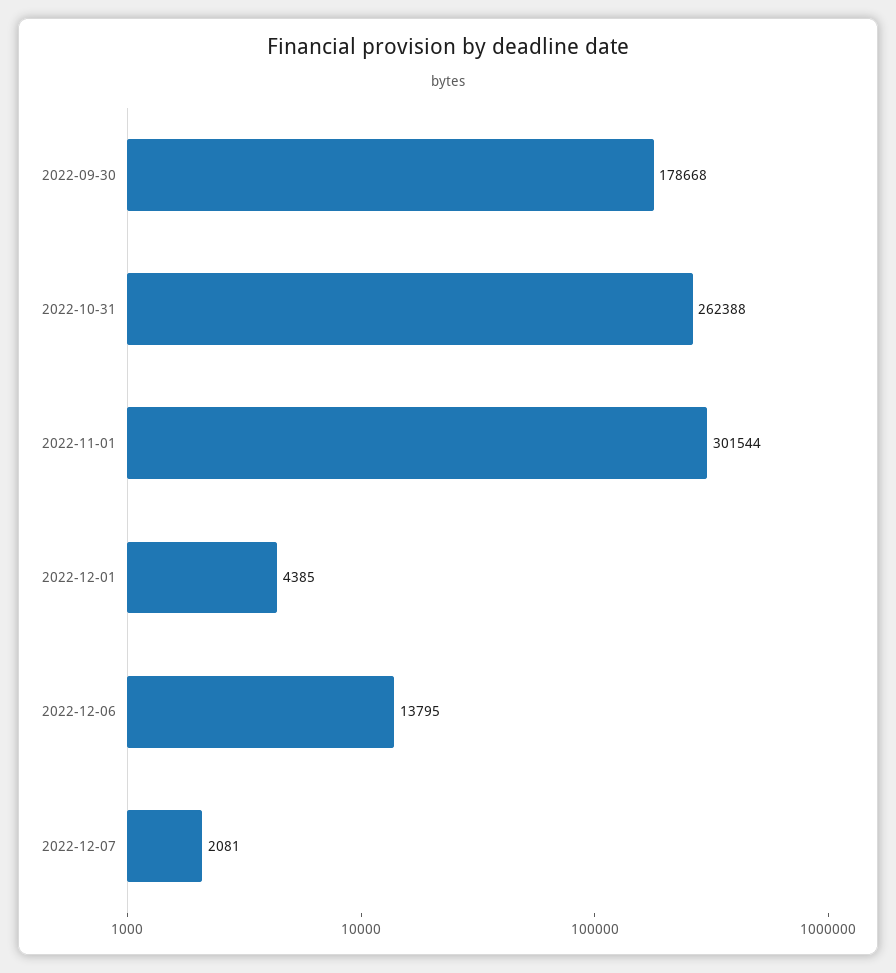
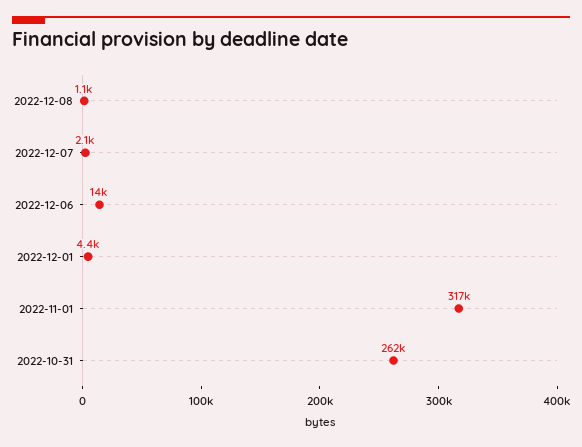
2022-09-30: 178668 -> none
2022-11-01: 301544 -> 317000
2022-12-08: none -> 1100

